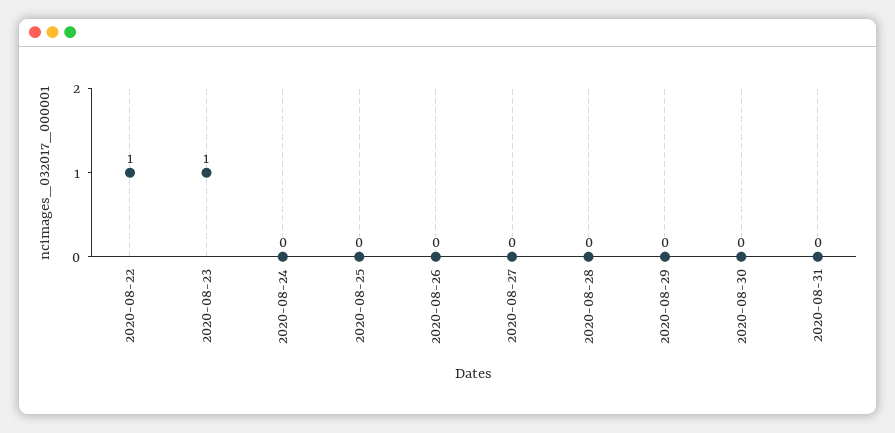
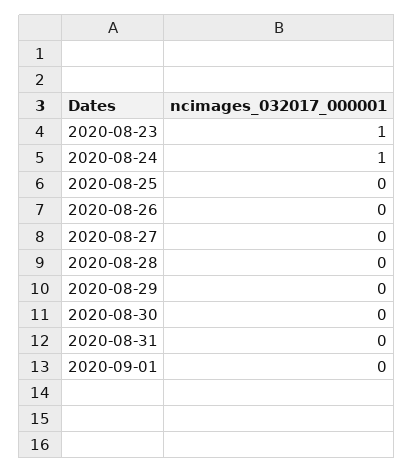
2020-08-22: 1 -> none
2020-08-24: 0 -> 1
2020-09-01: none -> 0

